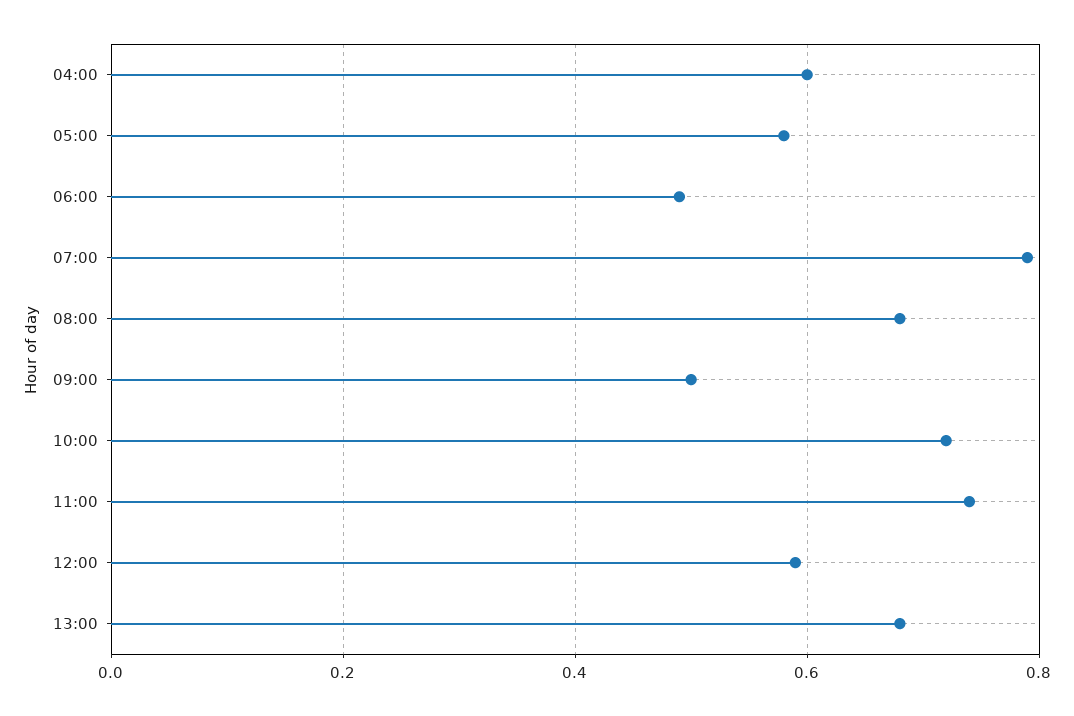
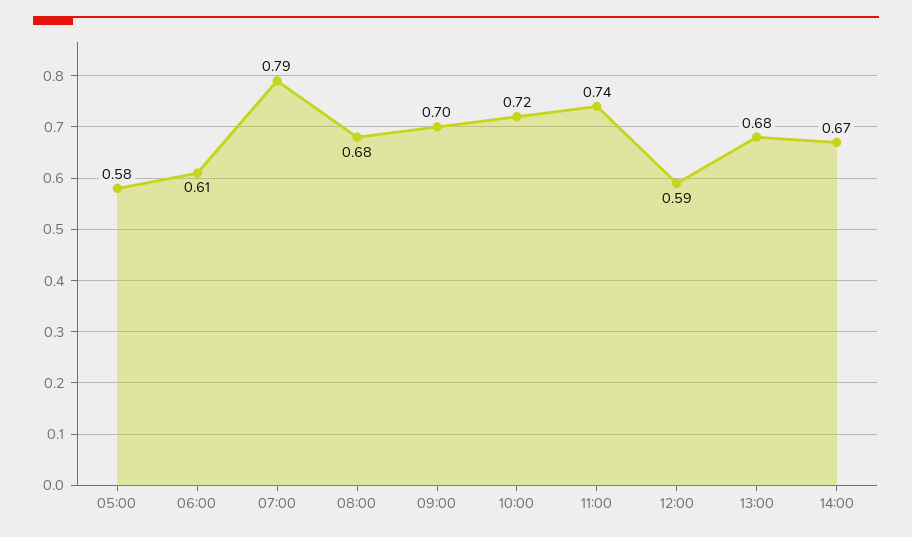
04:00: 0.6 -> none
06:00: 0.5 -> 0.61
09:00: 0.5 -> 0.7
14:00: none -> 0.67

